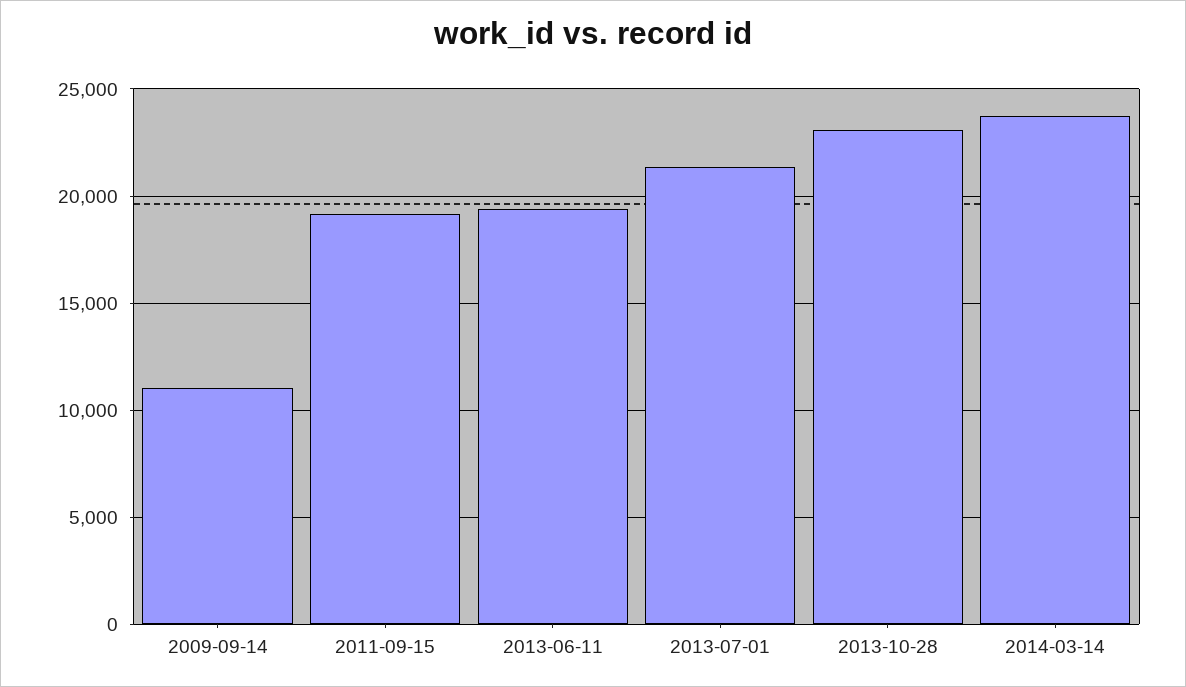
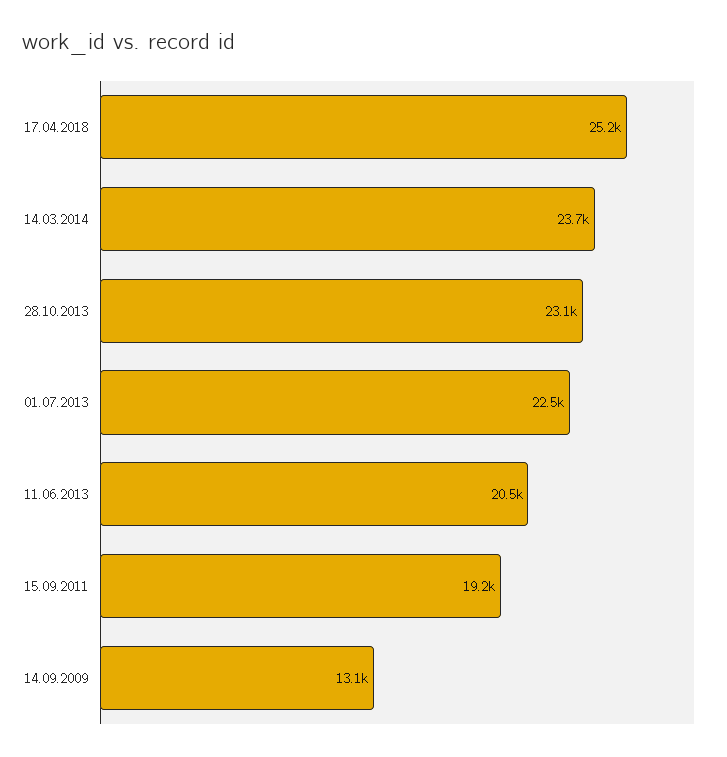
2009-09-14: 11000 -> 13100
2013-06-11: 19500 -> 20500
2013-07-01: 21500 -> 22500
17.04.2018: none -> 25200

